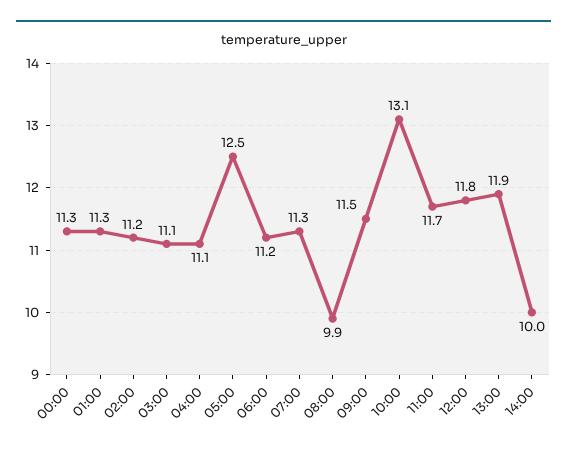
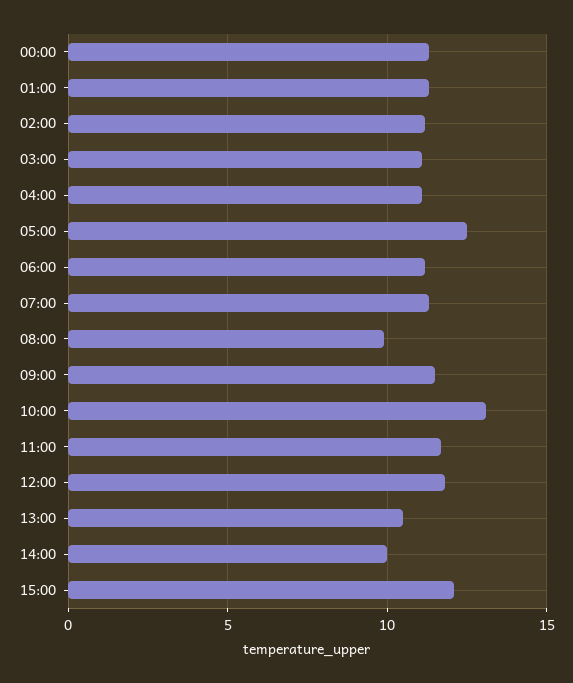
13:00: 11.9 -> 10.5
15:00: none -> 12

